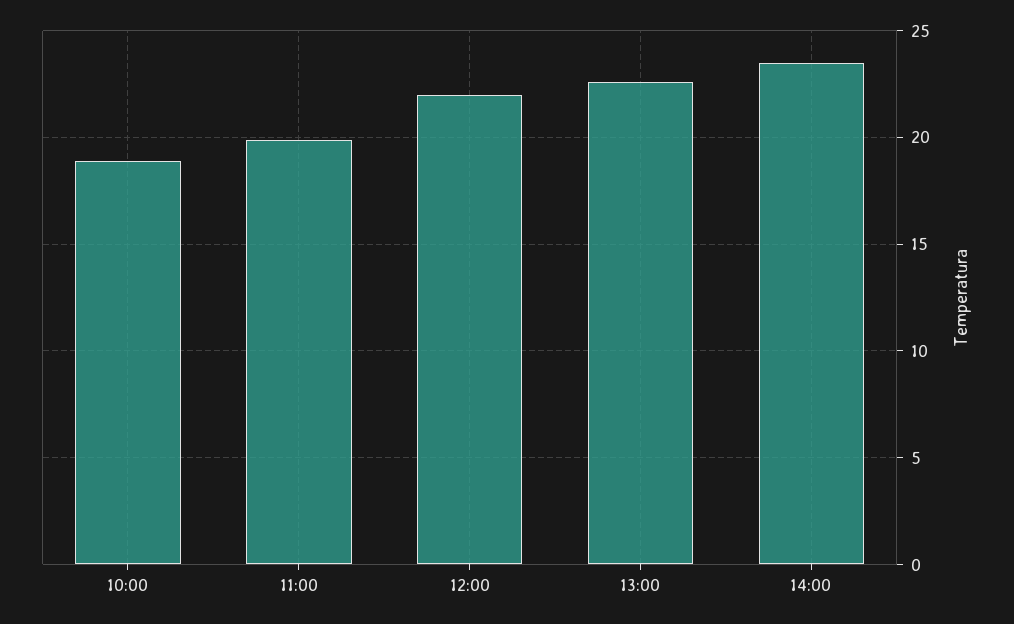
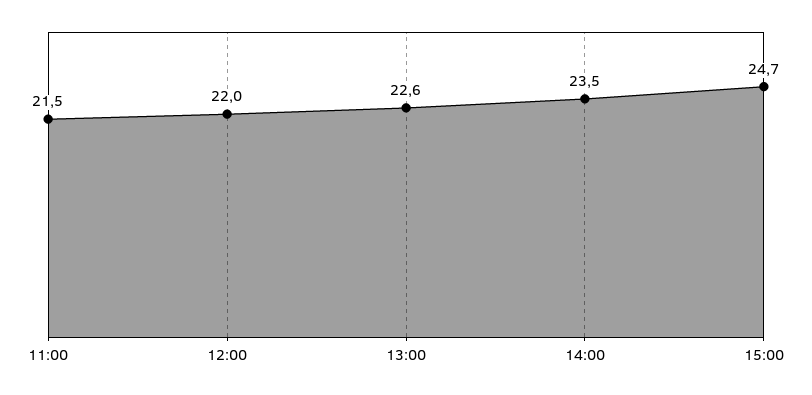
10:00: 19 -> none
11:00: 20 -> 21.5
15:00: none -> 24.7

